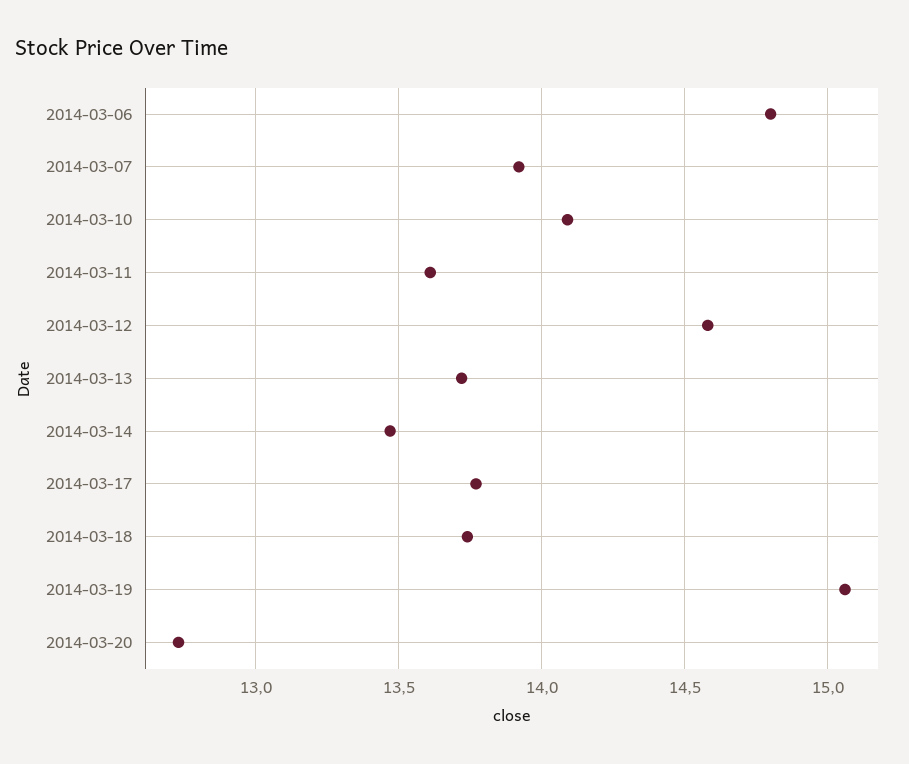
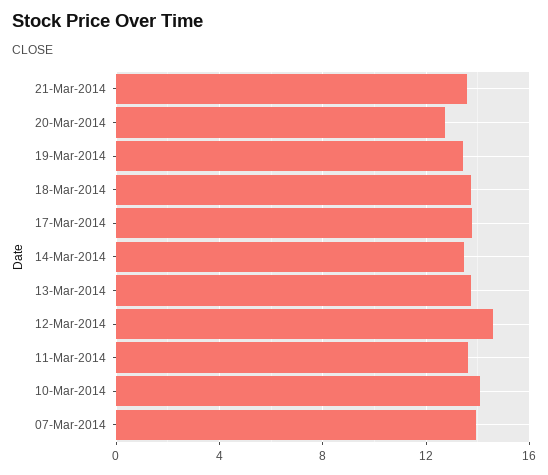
2014-03-06: 14.8 -> none
2014-03-19: 15.05 -> 13.5
21-Mar-2014: none -> 13.5

